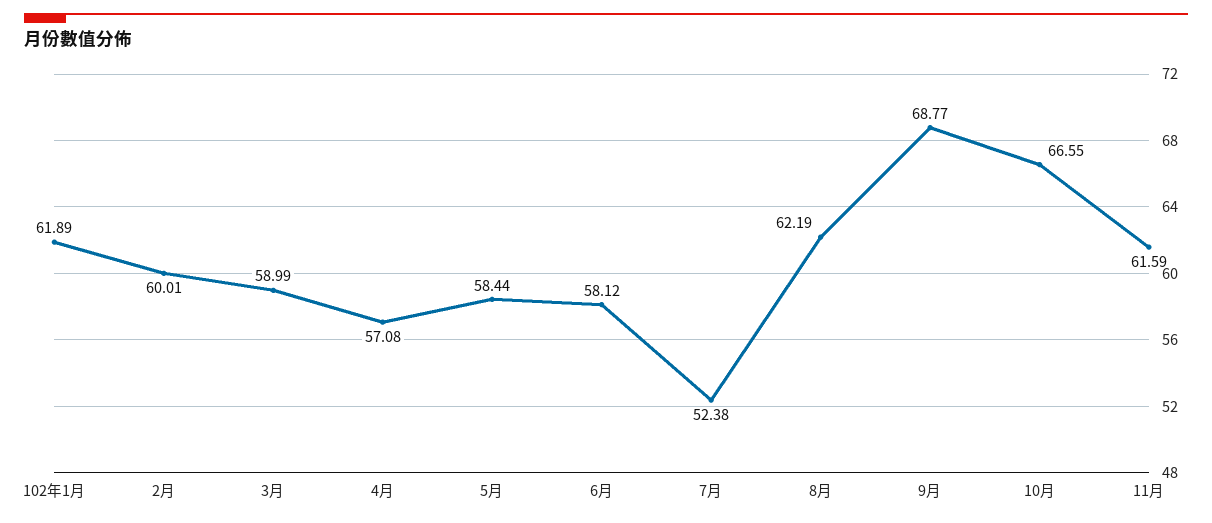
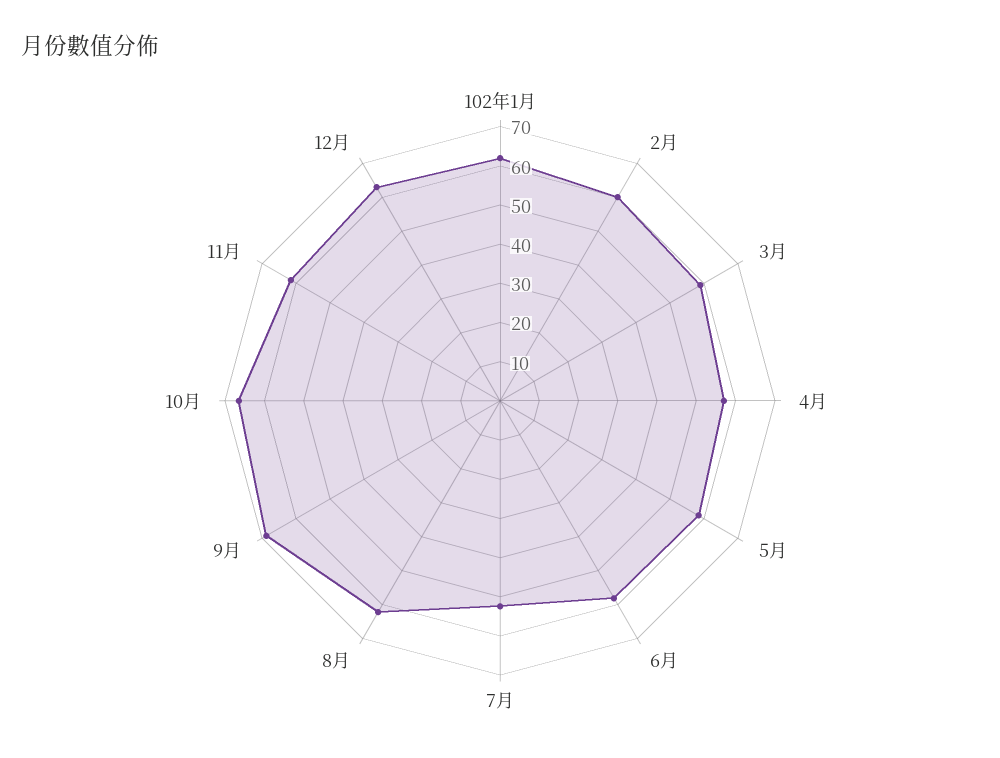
12月: none -> 62.5

